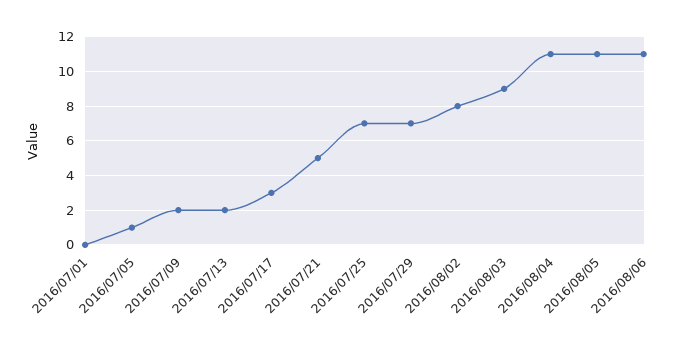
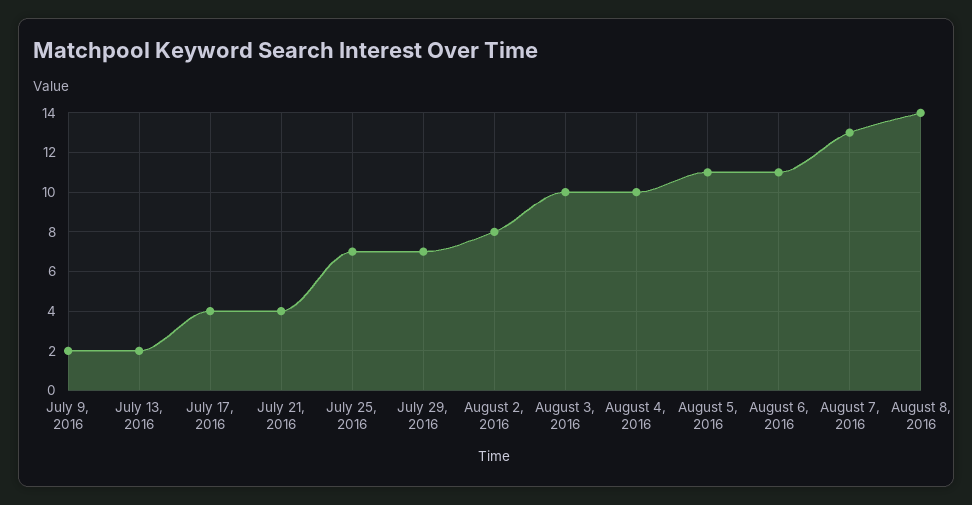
2016/07/01: 0 -> none
2016/07/05: 1 -> none
2016/07/17: 3 -> 4
2016/07/21: 5 -> 4
2016/08/03: 9 -> 10
2016/08/04: 11 -> 10
August 7, 2016: none -> 13
August 8, 2016: none -> 14

